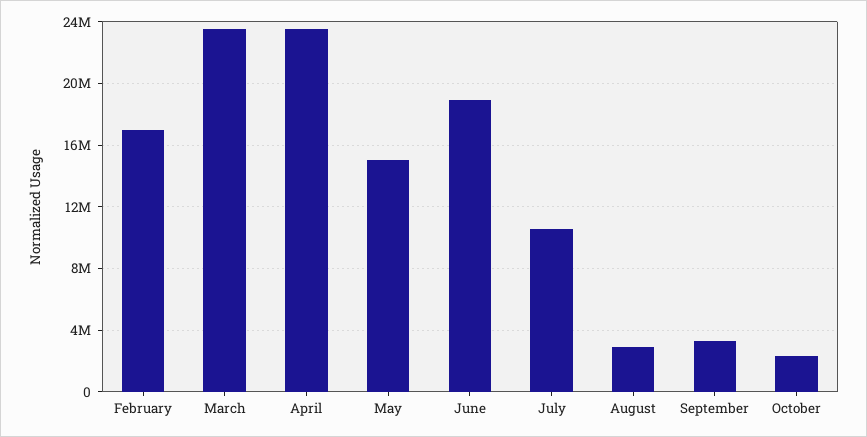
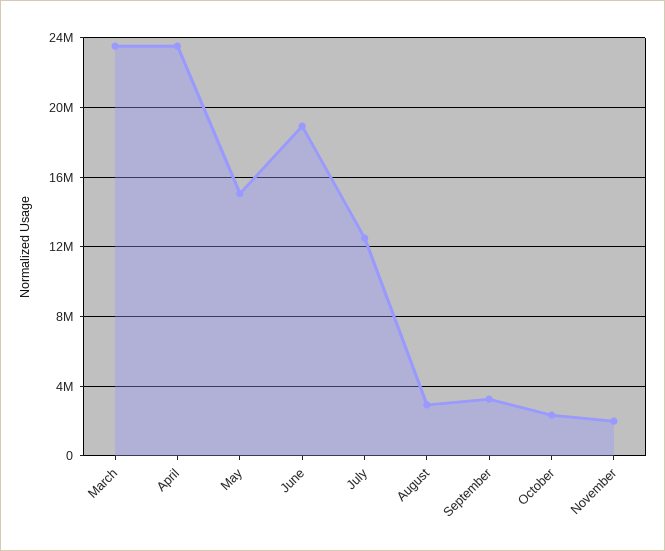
February: 17000000 -> none
July: 10500000 -> 12500000
November: none -> 2000000

